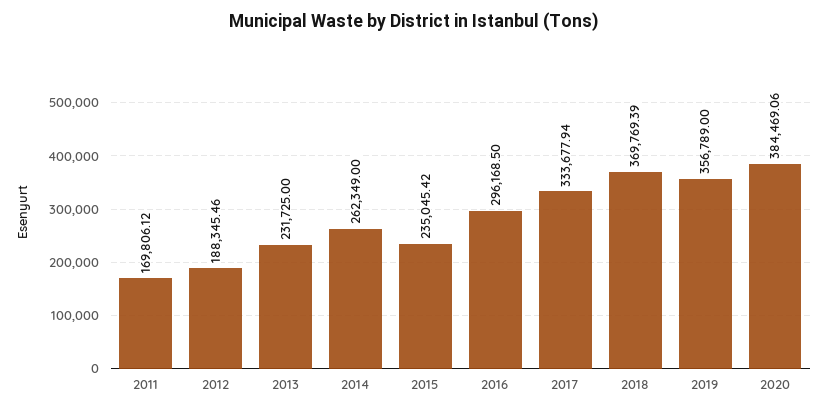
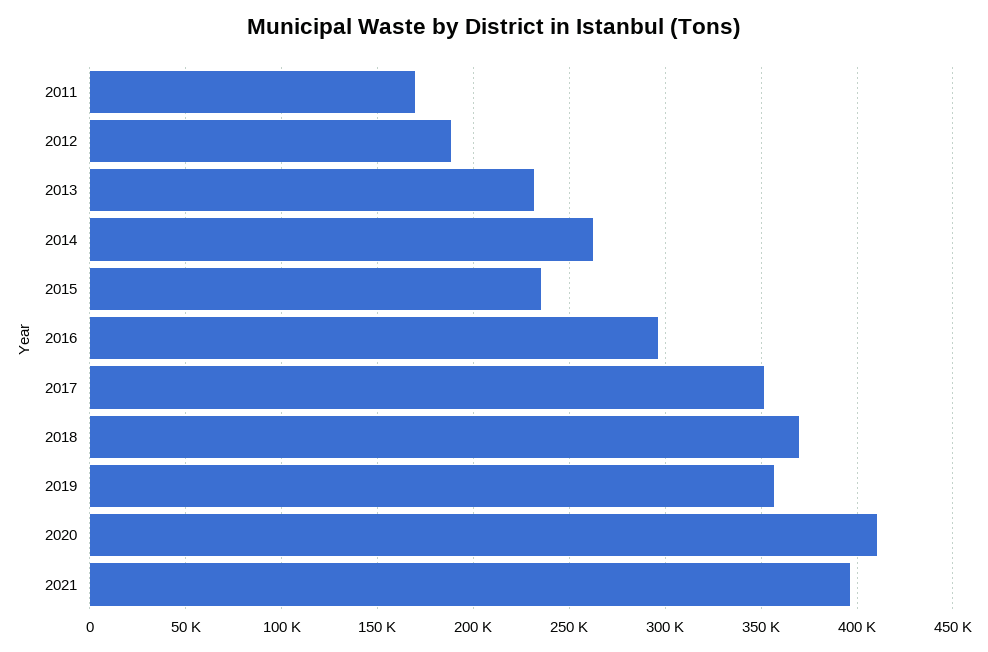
2017: 333677.94 -> 350000
2020: 384469.06 -> 410000
2021: none -> 395000

